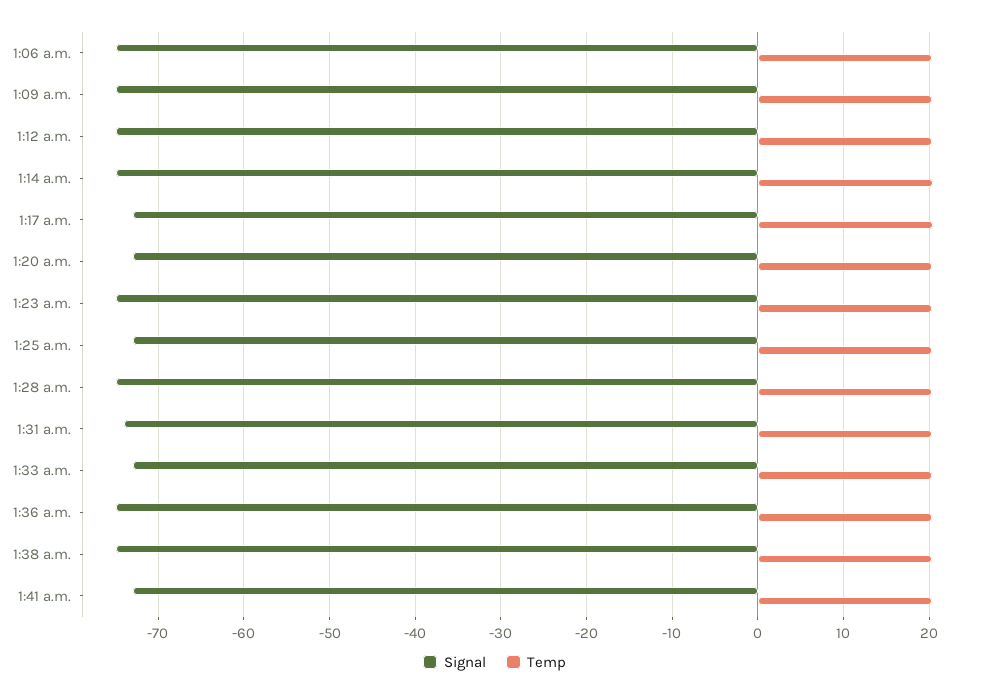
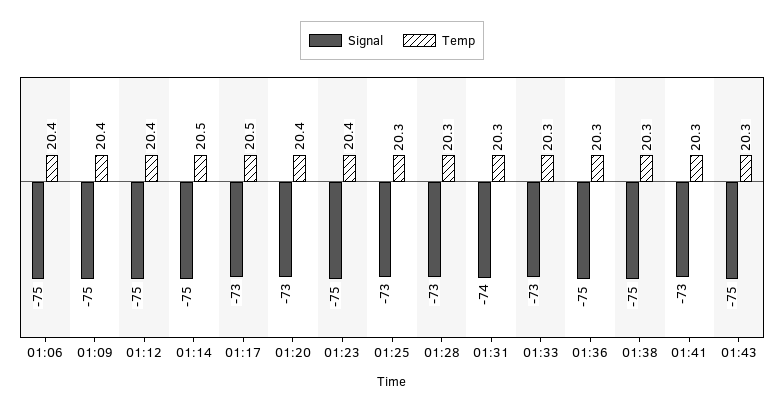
Signal, 1:28 a.m.: -75 -> -73
Signal, 01:43: none -> -75
Temp, 01:43: none -> 20.3

